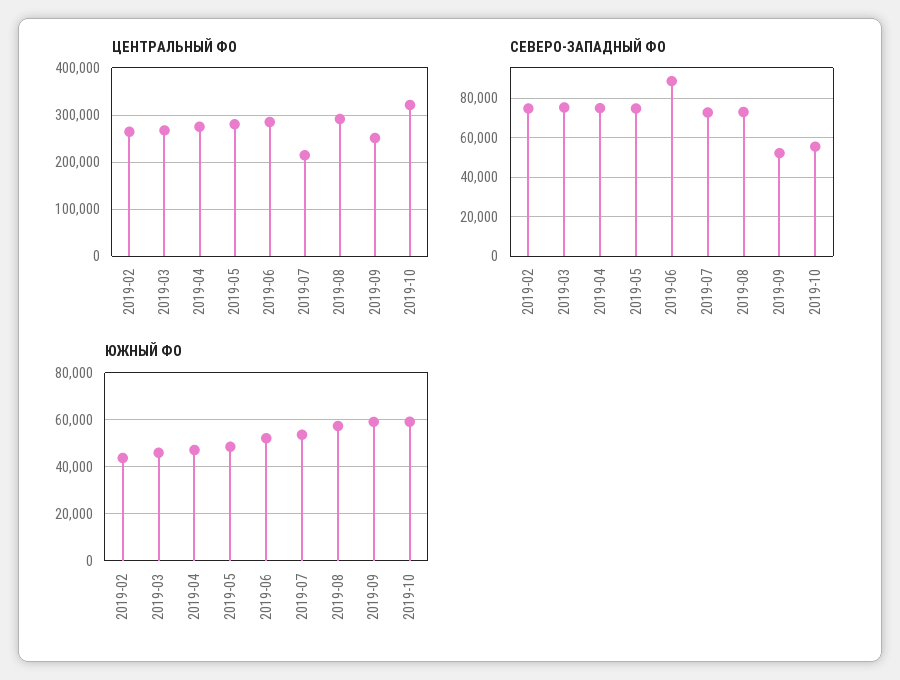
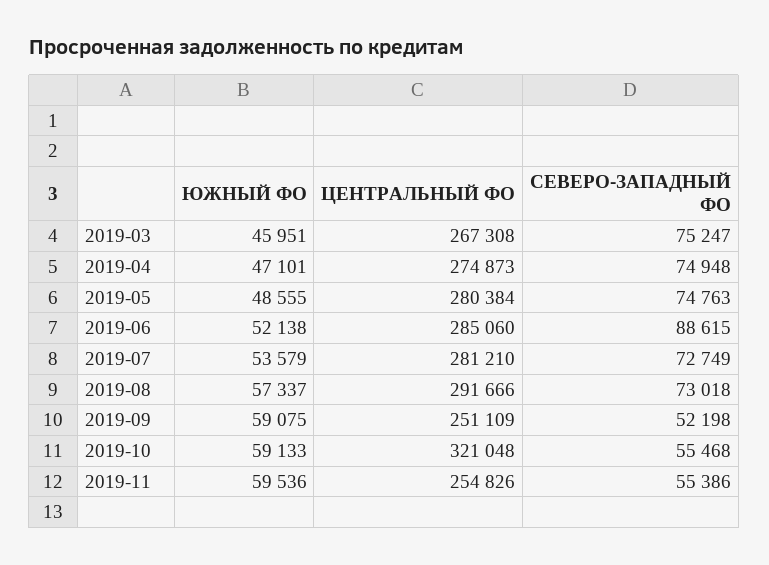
ЦЕНТРАЛЬНЫЙ ФО, 2019-02: 260000 -> none
ЦЕНТРАЛЬНЫЙ ФО, 2019-07: 220000 -> 281210
СЕВЕРО-ЗАПАДНЫЙ ФО, 2019-02: 75000 -> none
ЮЖНЫЙ ФО, 2019-02: 45000 -> none
ЮЖНЫЙ ФО, 2019-11: none -> 59536
ЦЕНТРАЛЬНЫЙ ФО, 2019-11: none -> 254826
СЕВЕРО-ЗАПАДНЫЙ ФО, 2019-11: none -> 55386

